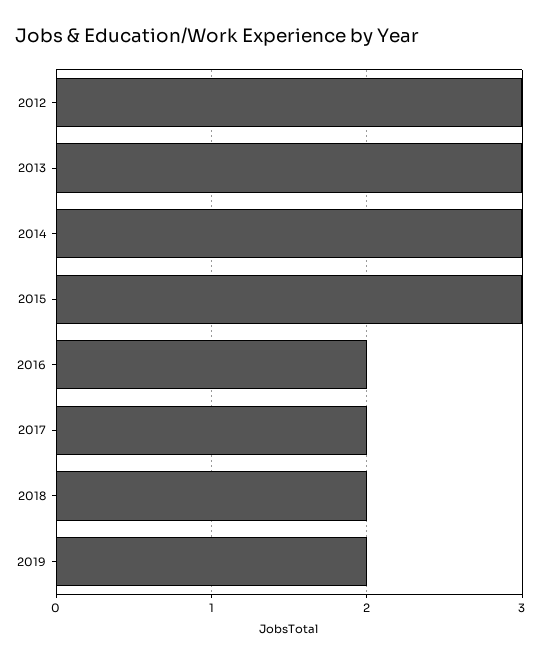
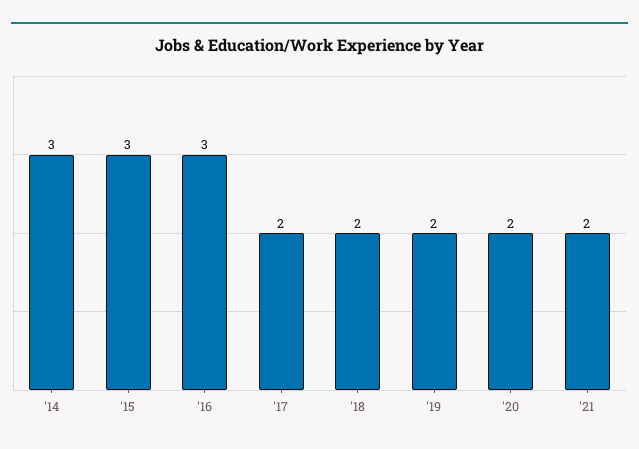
2012: 3 -> none
2013: 3 -> none
2016: 2 -> 3
'20: none -> 2
'21: none -> 2

